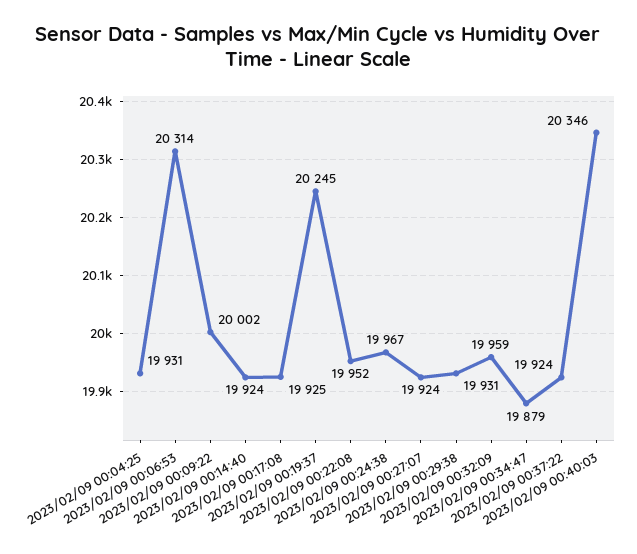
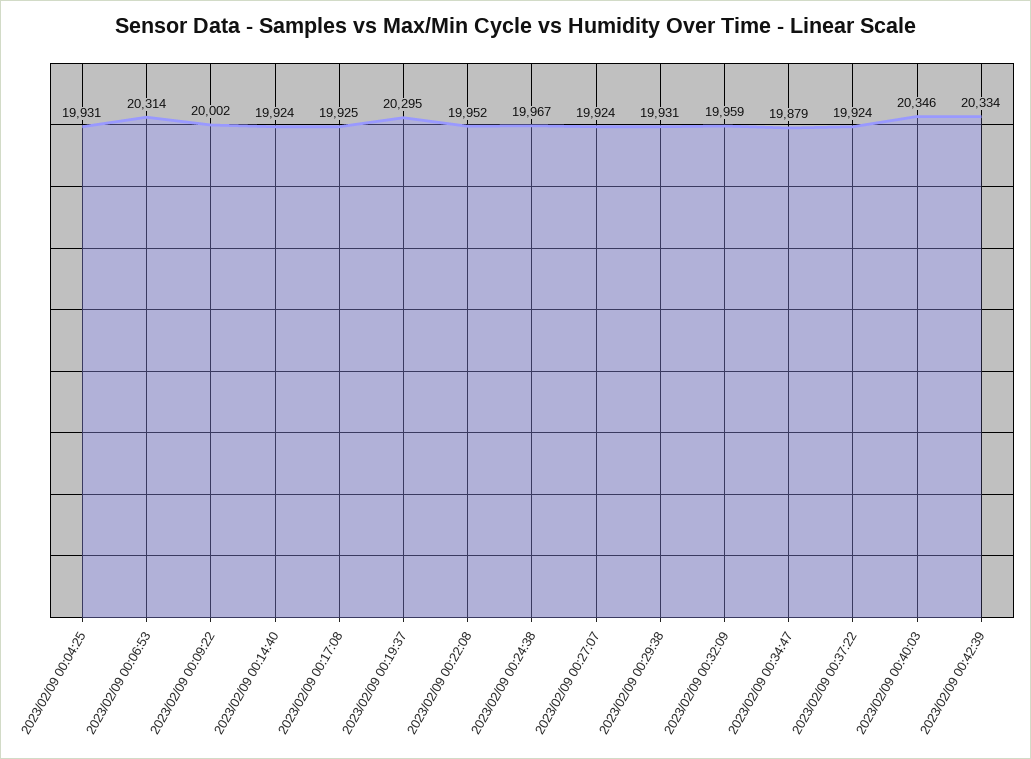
2023/02/09 00:19:37: 20245 -> 20295
2023/02/09 00:42:39: none -> 20334

